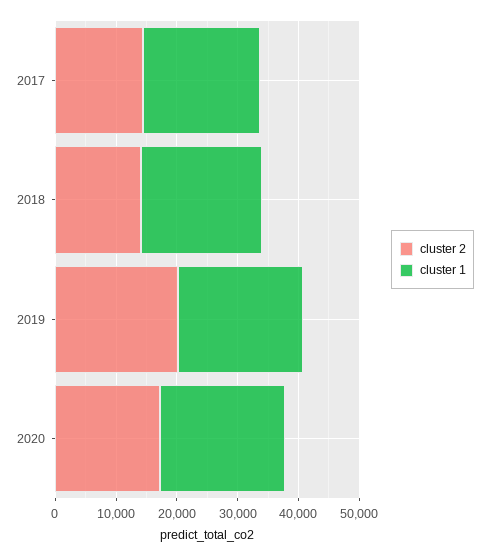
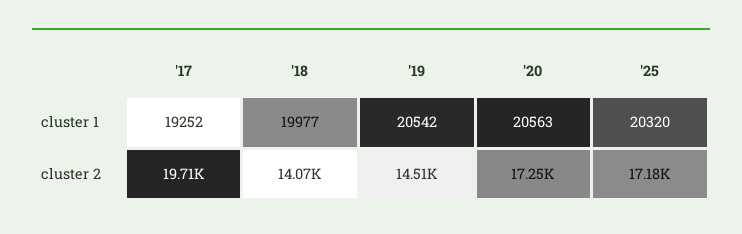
cluster 2, 2017: 14000 -> 19710
cluster 2, 2019: 20000 -> 14510
cluster 1, '25: none -> 20320
cluster 2, '25: none -> 17180

